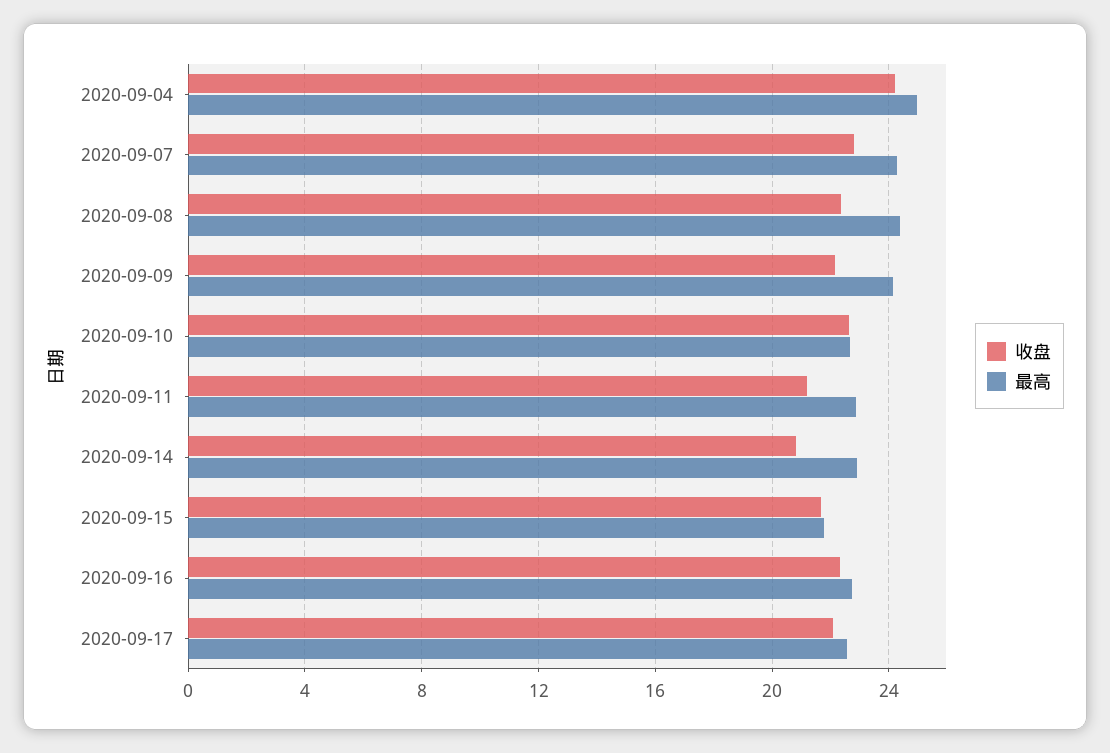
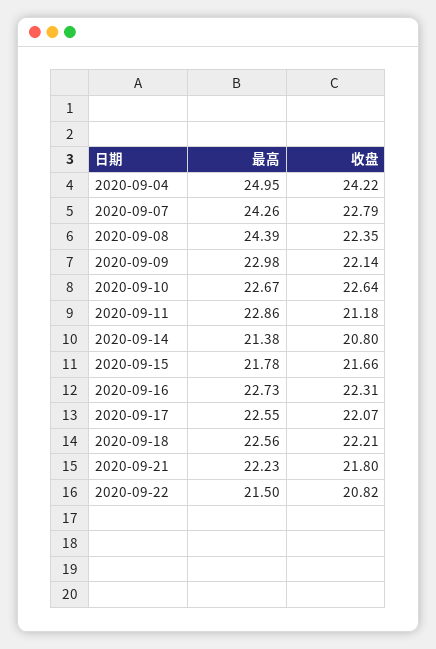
最高, 2020-09-09: 24 -> 22.98
最高, 2020-09-14: 23 -> 21.38
最高, 2020-09-18: none -> 22.56
收盘, 2020-09-18: none -> 22.21
最高, 2020-09-21: none -> 22.23
收盘, 2020-09-21: none -> 21.8
最高, 2020-09-22: none -> 21.5
收盘, 2020-09-22: none -> 20.82

